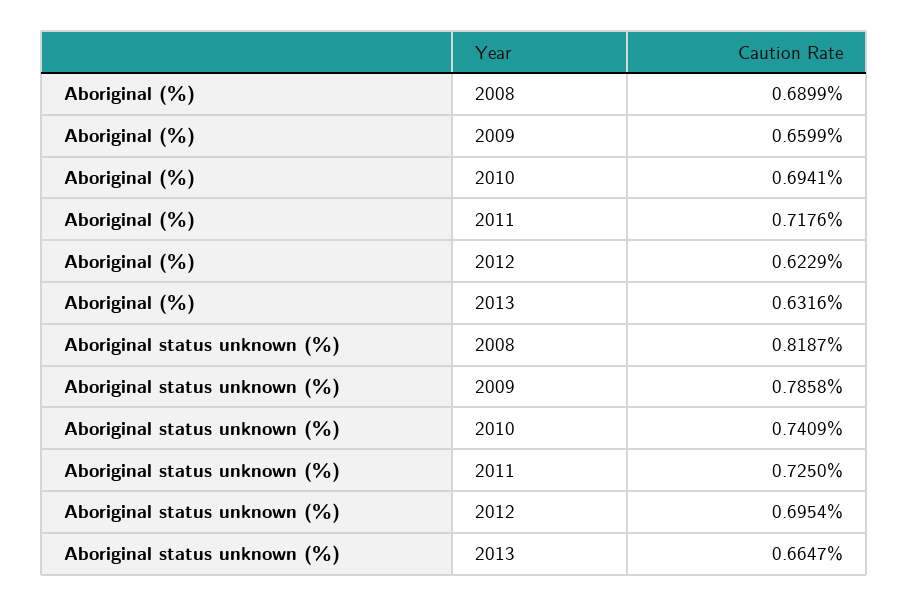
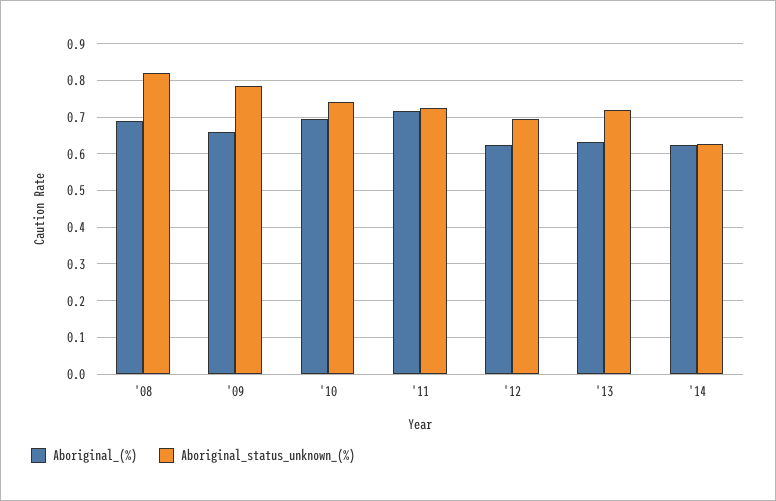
Aboriginal status unknown (%), 2013: 0.6647 -> 0.72
Aboriginal (%), '14: none -> 0.62
Aboriginal status unknown (%), '14: none -> 0.62

